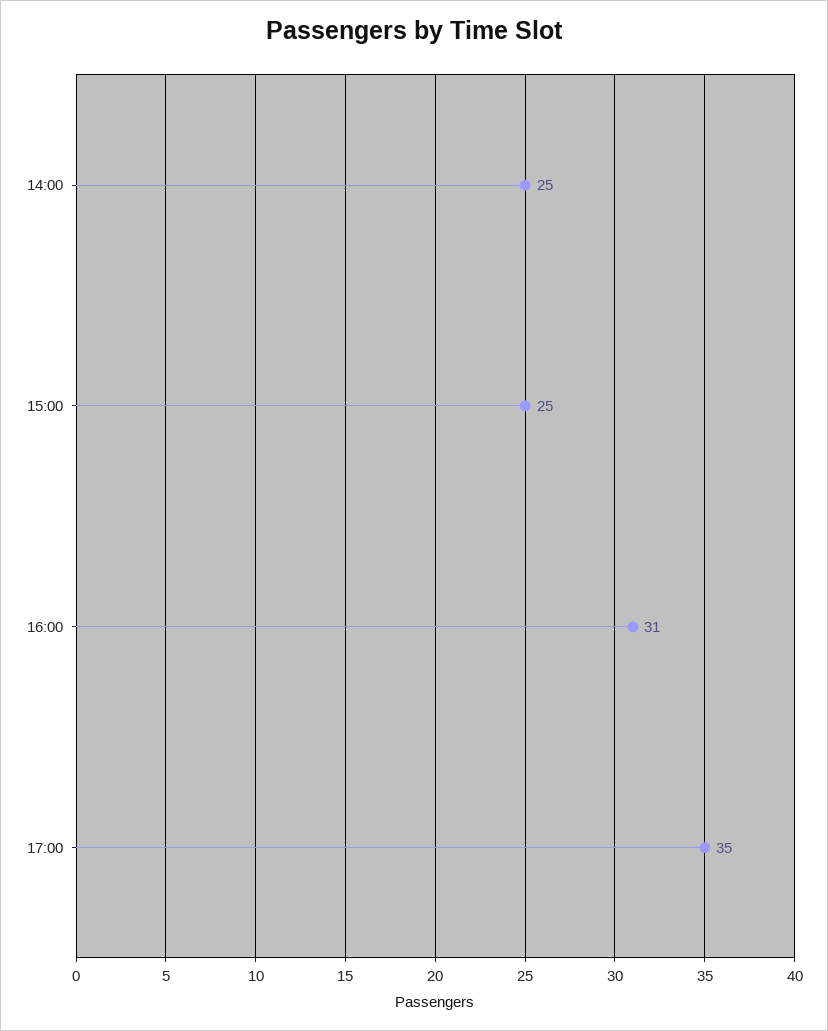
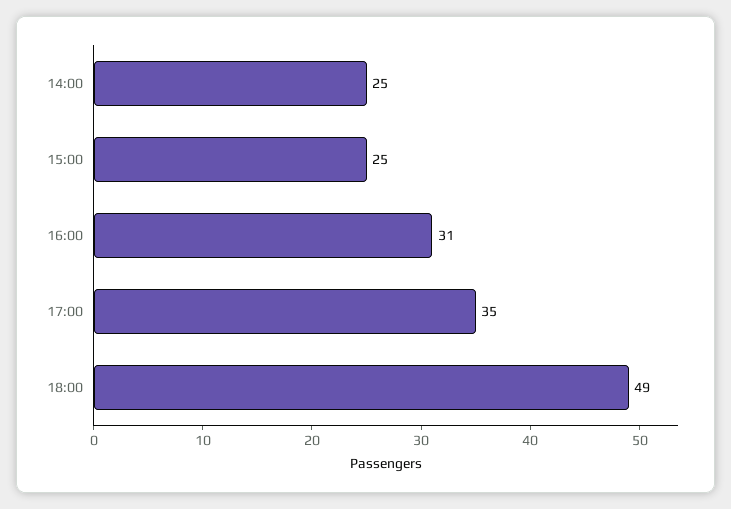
18:00: none -> 49

